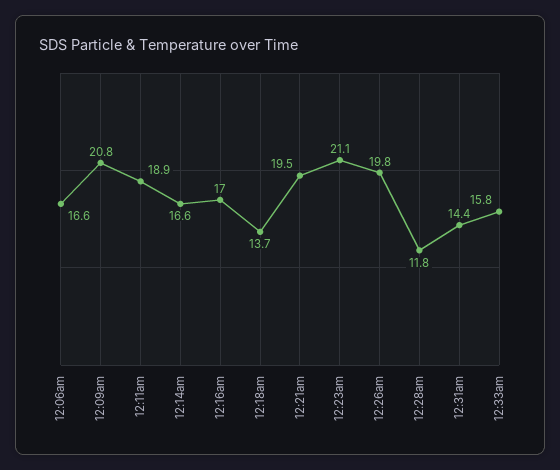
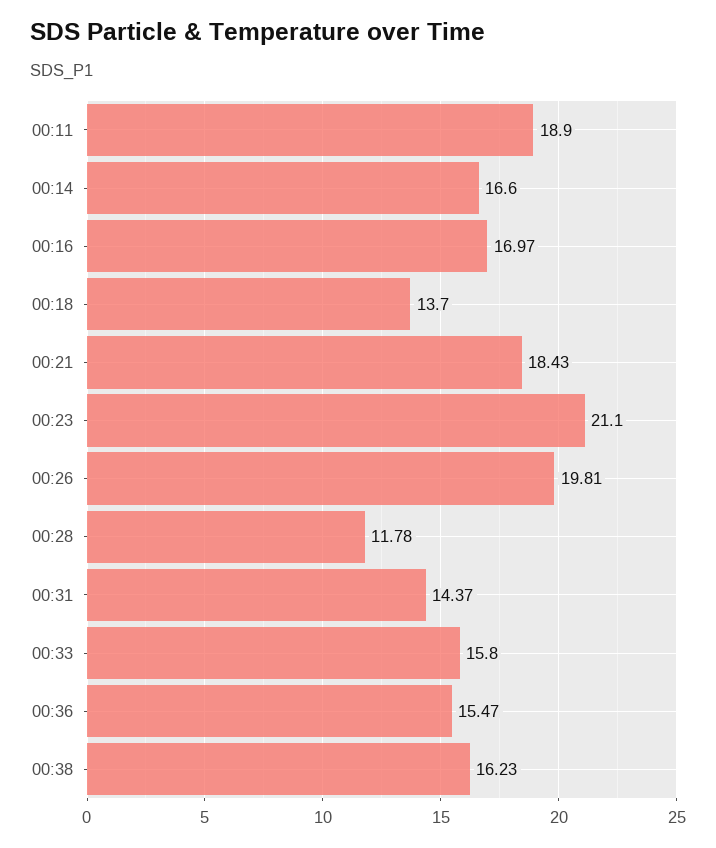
12:06am: 16.6 -> none
12:09am: 20.8 -> none
12:21am: 19.5 -> 18.43
00:36: none -> 15.47
00:38: none -> 16.23

